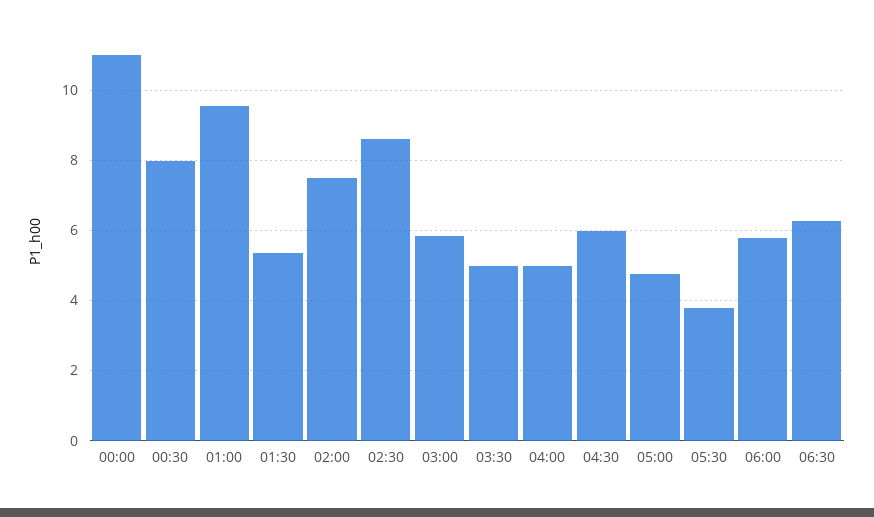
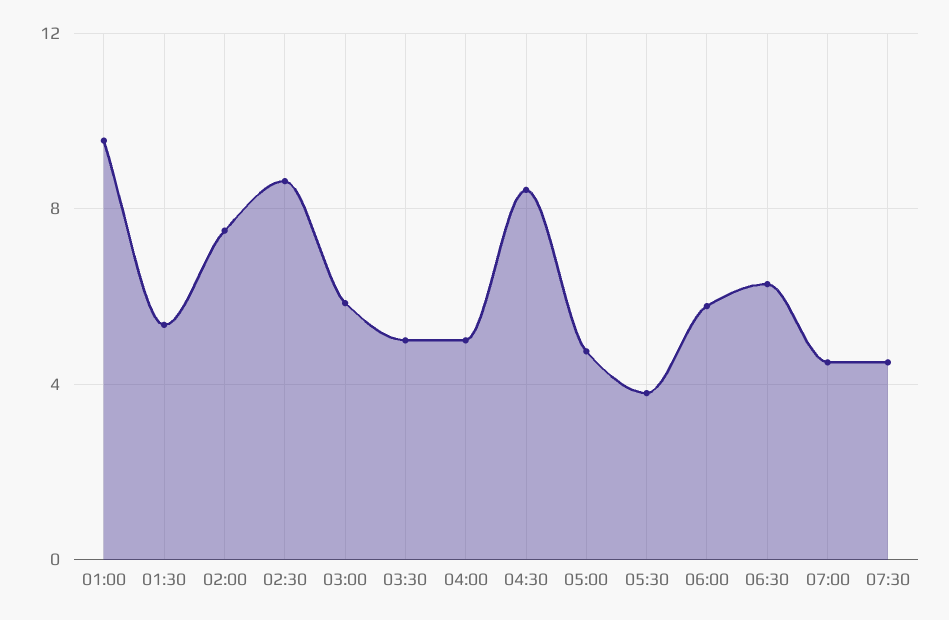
00:00: 11 -> none
00:30: 8 -> none
04:30: 6 -> 8.5
07:00: none -> 4.5
07:30: none -> 4.5

